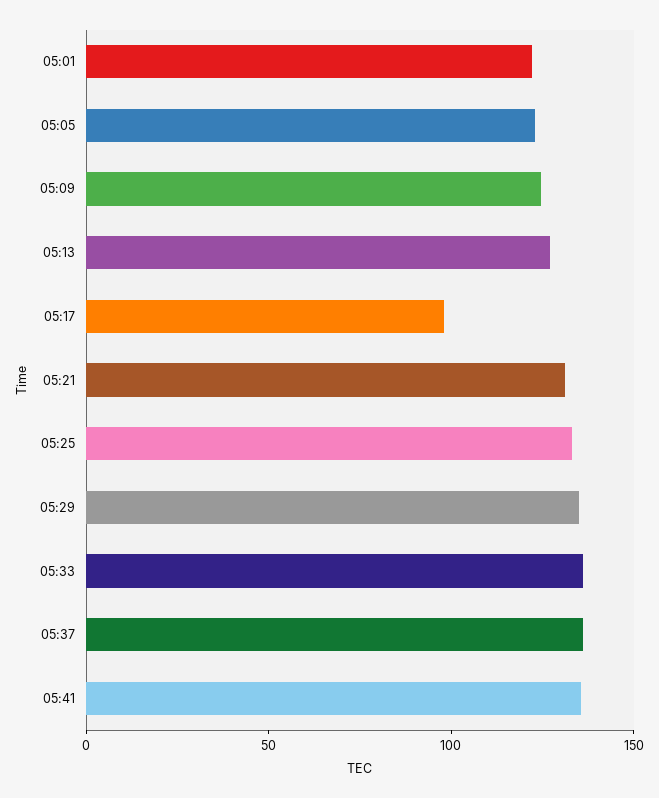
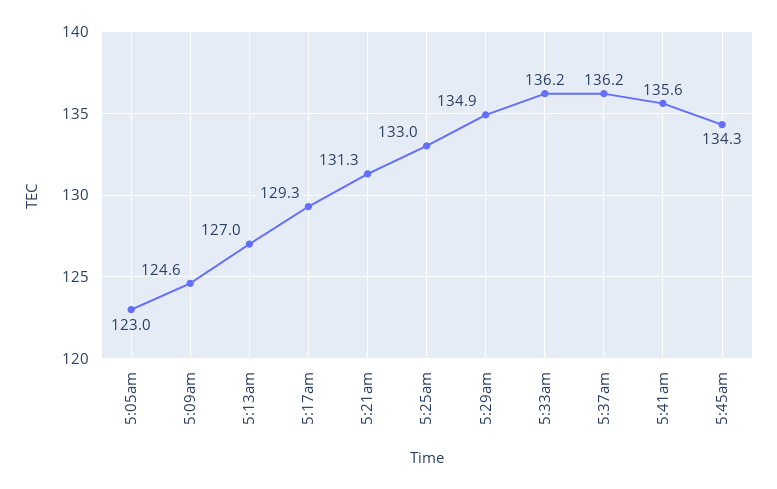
05:01: 120 -> none
05:17: 100 -> 129.3
5:45am: none -> 134.3

